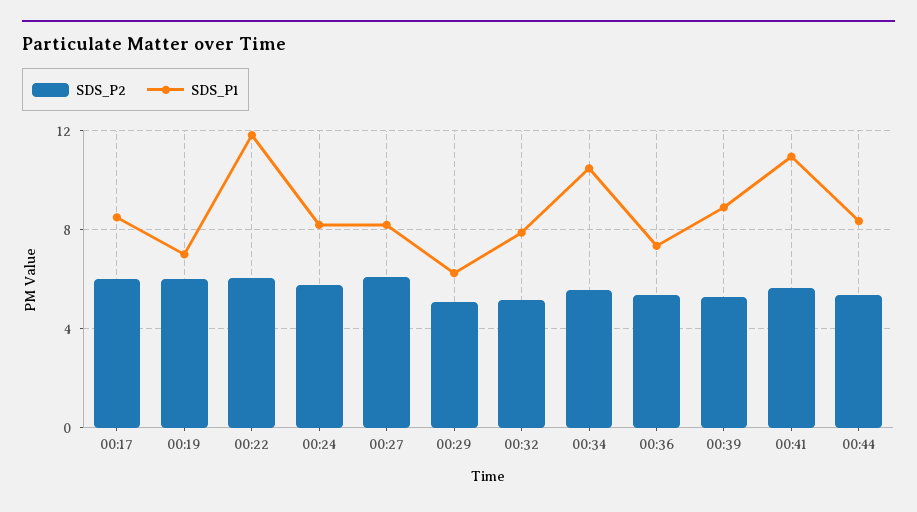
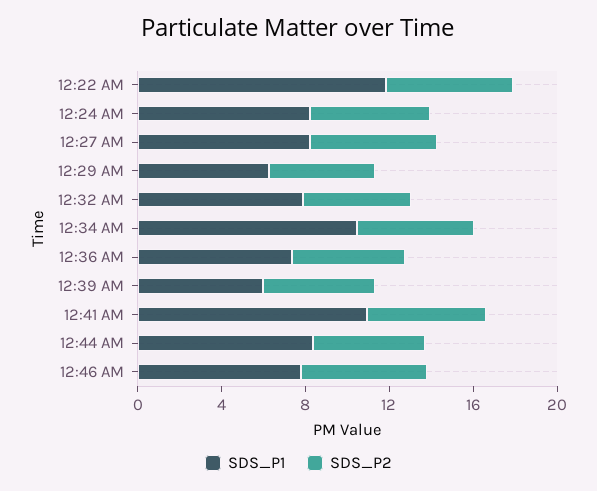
SDS_P2, 00:17: 6 -> none
SDS_P1, 00:17: 8.5 -> none
SDS_P2, 00:19: 6 -> none
SDS_P1, 00:19: 7 -> none
SDS_P1, 00:39: 9 -> 6
SDS_P1, 12:46 AM: none -> 8
SDS_P2, 12:46 AM: none -> 6

